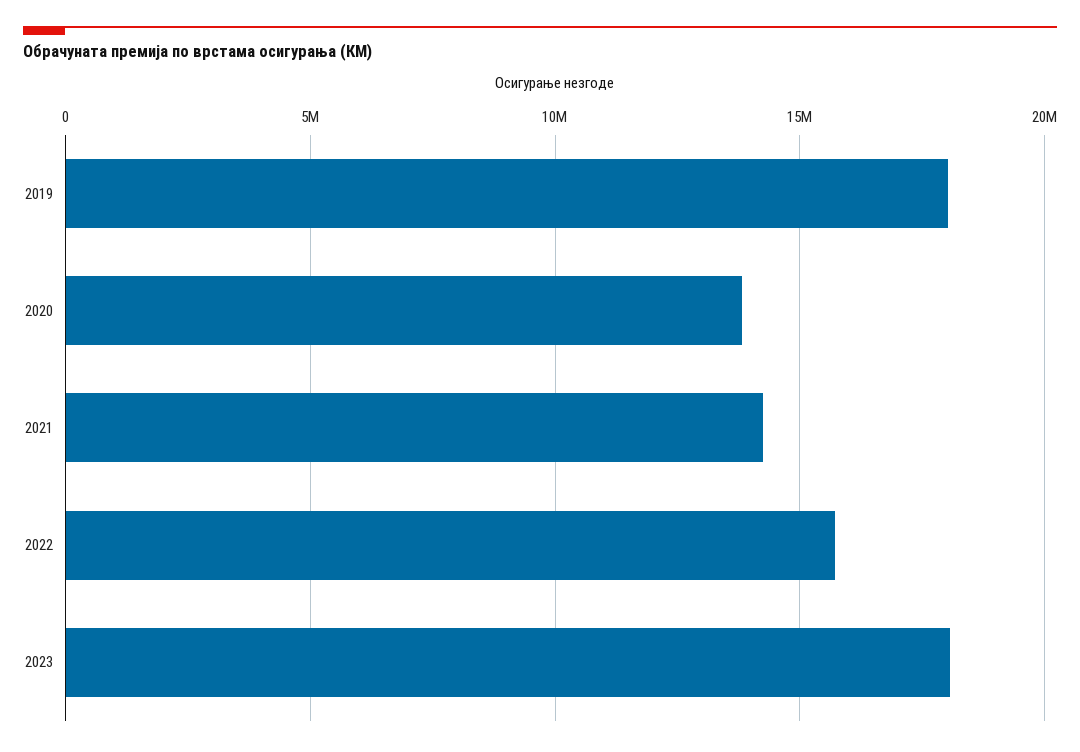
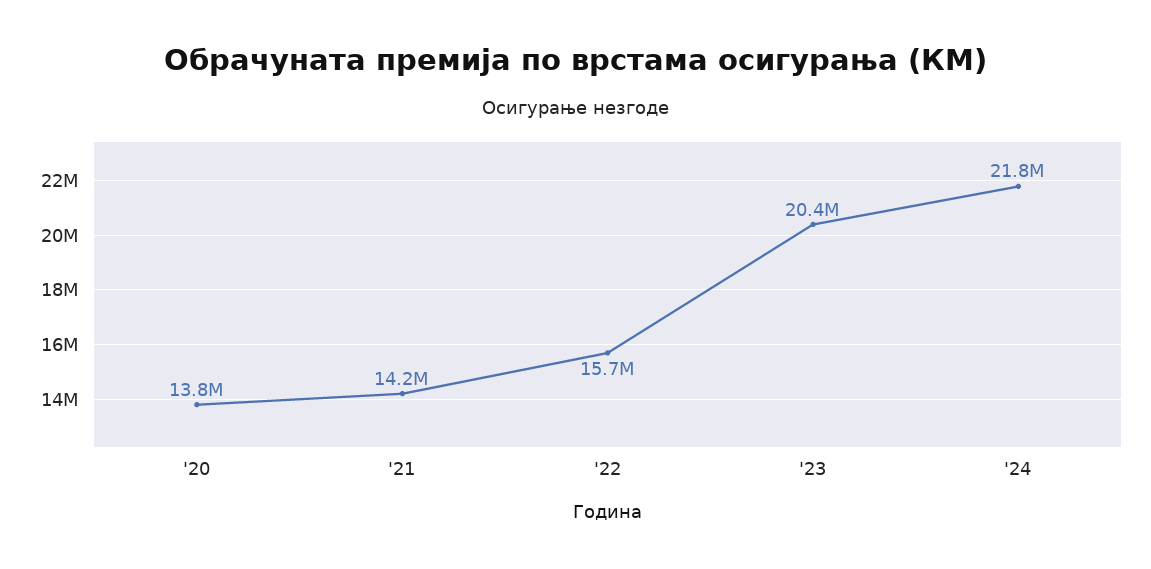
2019: 18000000 -> none
2023: 18000000 -> 20400000
'24: none -> 21800000

